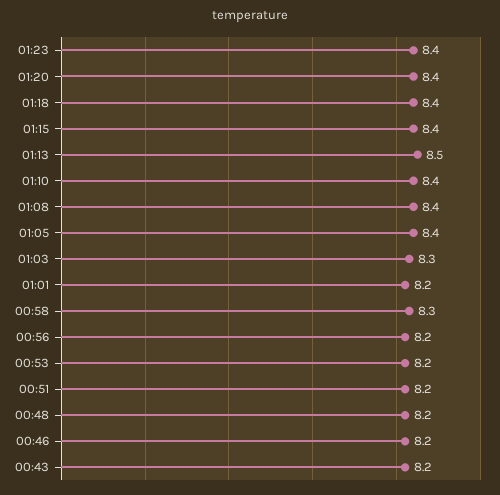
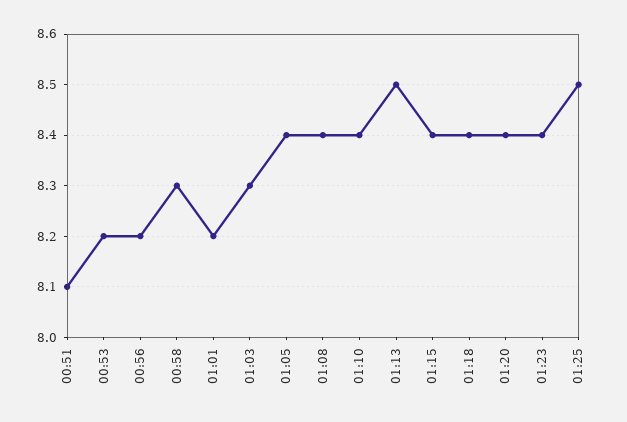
00:51: 8.2 -> 8.1
00:48: 8.2 -> none
00:46: 8.2 -> none
00:43: 8.2 -> none
01:25: none -> 8.5

